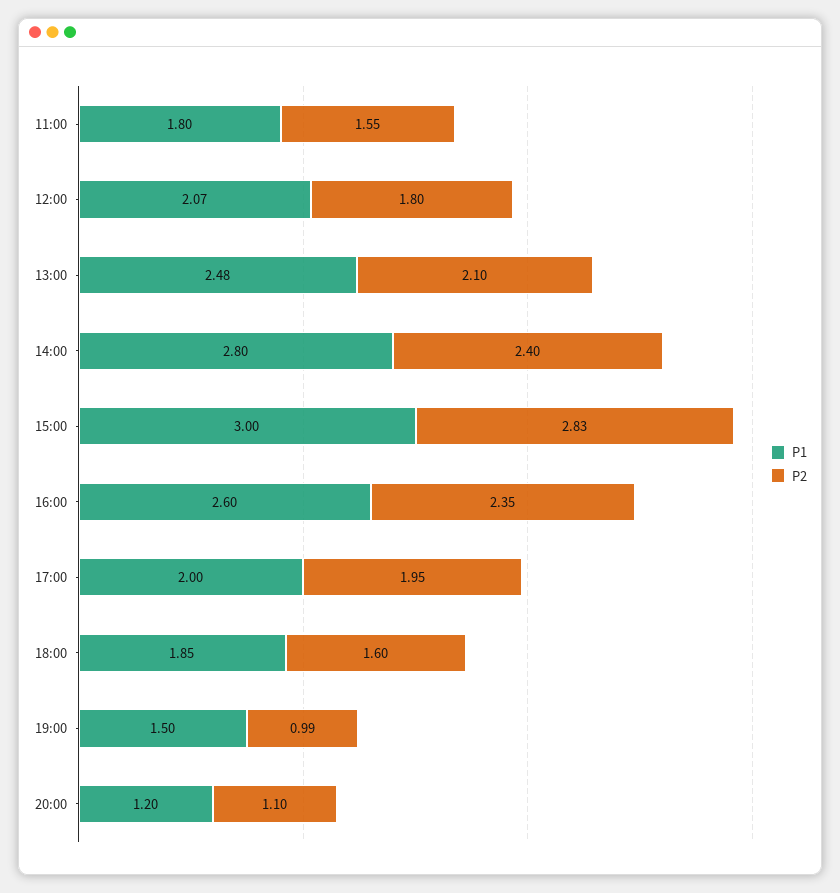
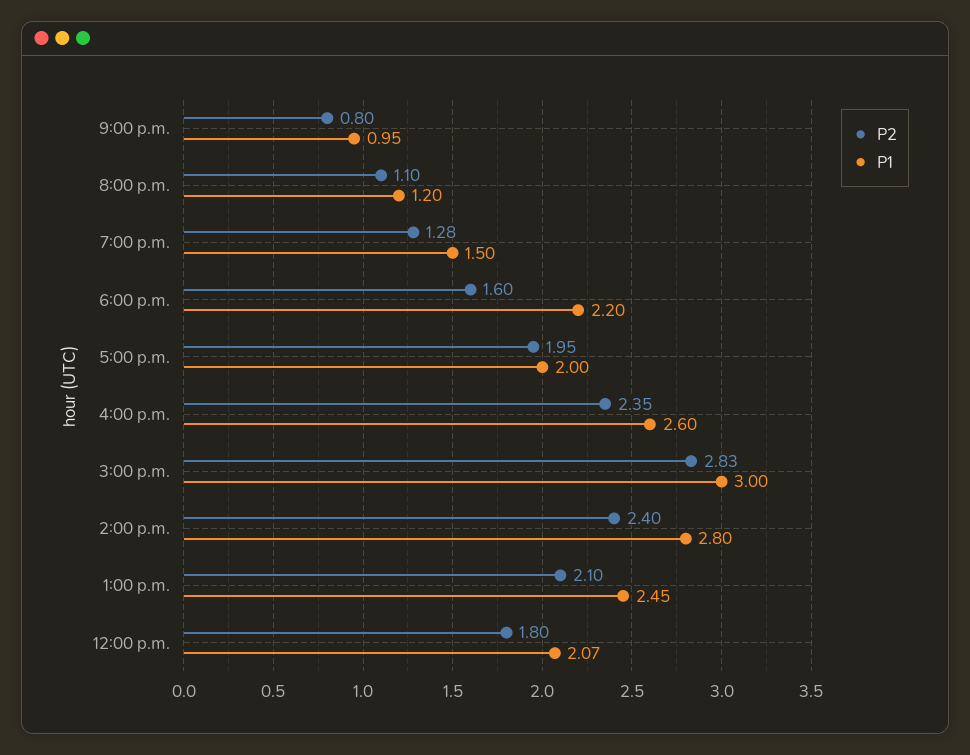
P1, 11:00: 1.8 -> none
P2, 11:00: 1.55 -> none
P1, 13:00: 2.48 -> 2.45
P1, 18:00: 1.85 -> 2.2
P2, 19:00: 0.99 -> 1.28
P2, 9:00 p.m.: none -> 0.8
P1, 9:00 p.m.: none -> 0.95

